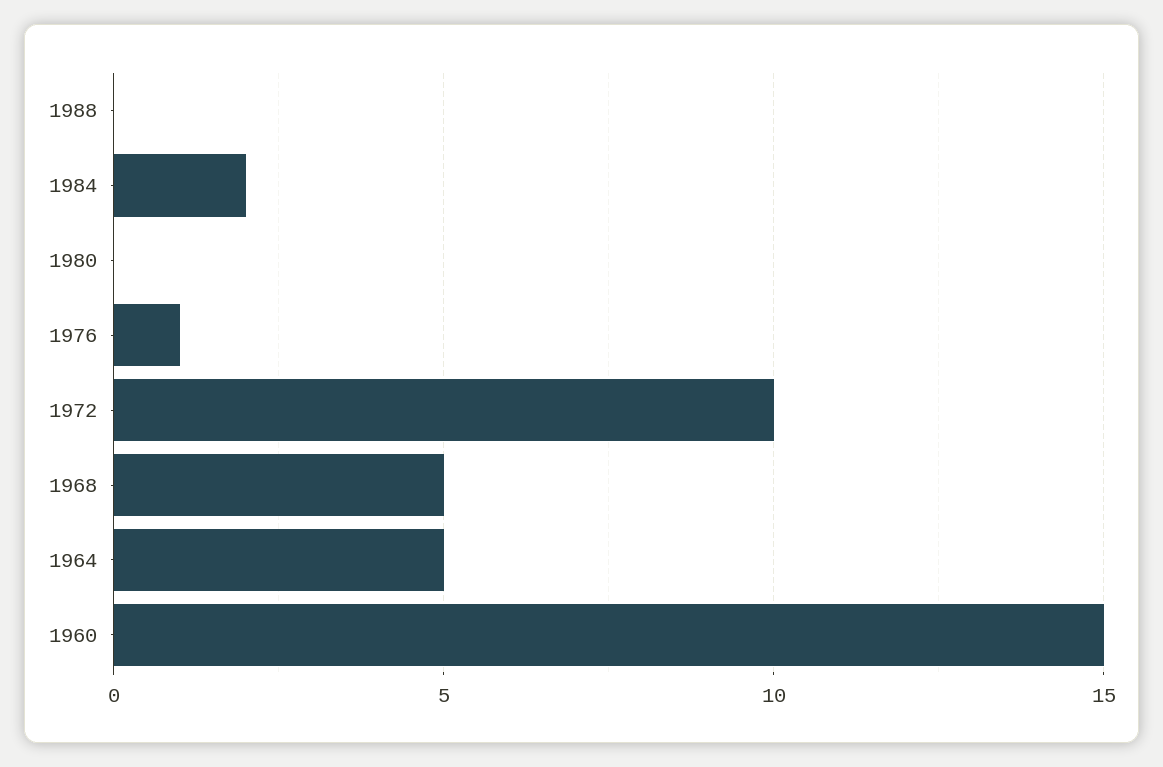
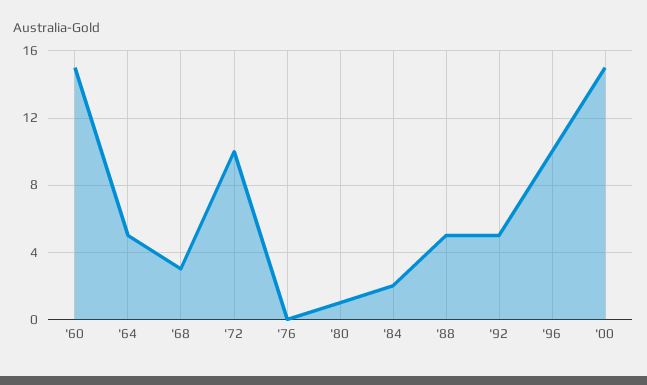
1988: 0 -> 5
1980: 0 -> 1
1976: 1 -> 0
1968: 5 -> 3
'92: none -> 5
'96: none -> 10
'00: none -> 15

